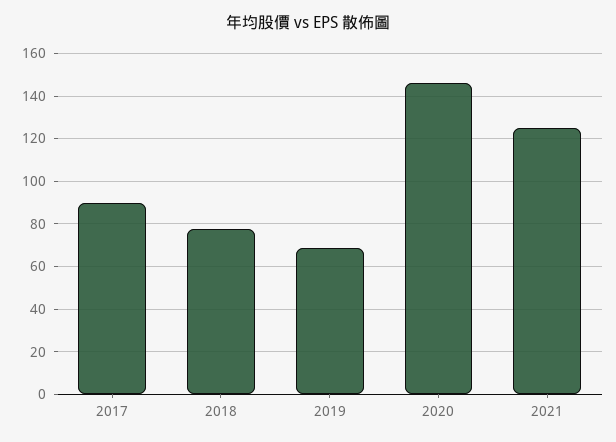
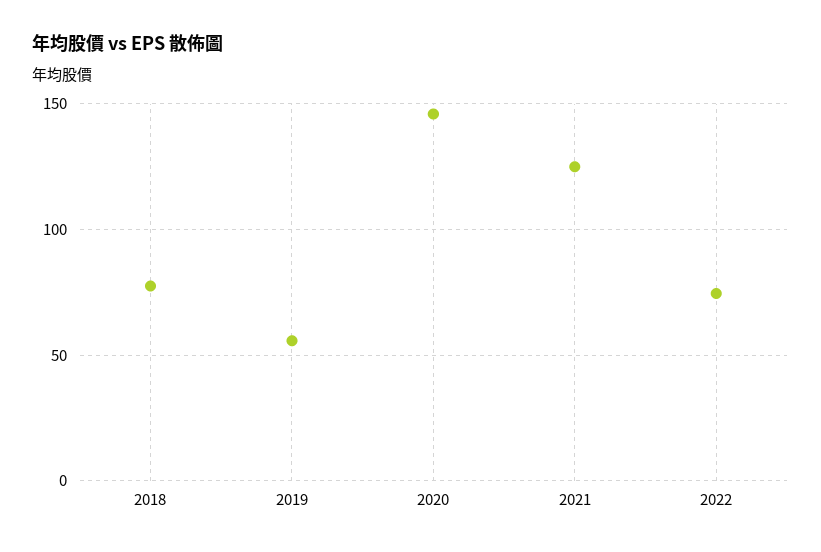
2017: 90 -> none
2019: 70 -> 55
2022: none -> 75

